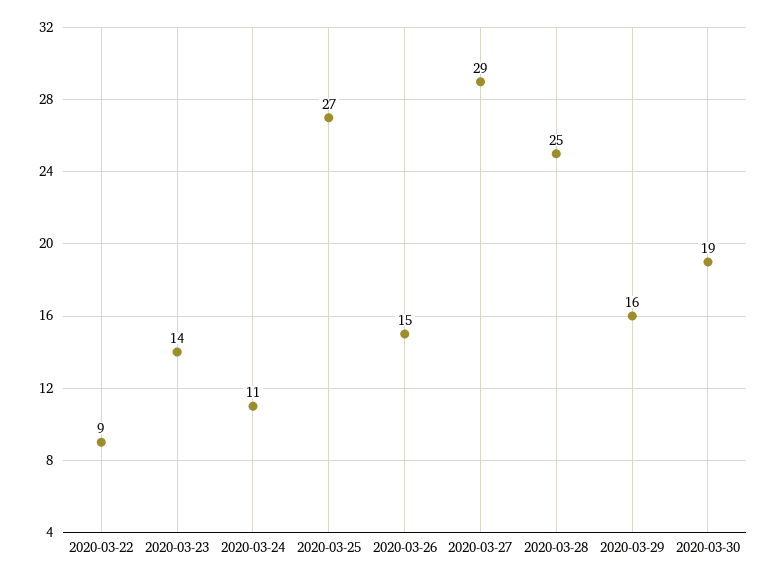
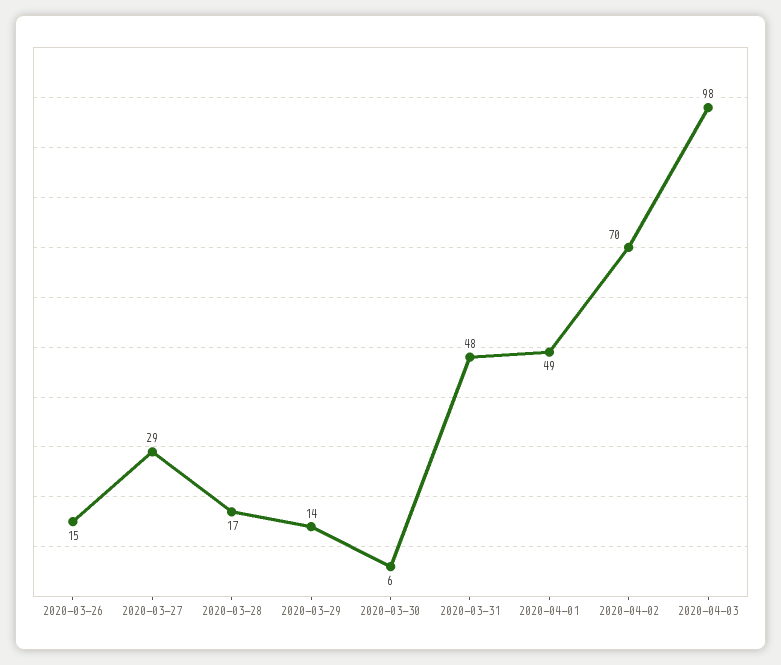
2020-03-22: 9 -> none
2020-03-23: 14 -> none
2020-03-24: 11 -> none
2020-03-25: 27 -> none
2020-03-28: 25 -> 17
2020-03-29: 16 -> 14
2020-03-30: 19 -> 6
2020-03-31: none -> 48
2020-04-01: none -> 49
2020-04-02: none -> 70
2020-04-03: none -> 98

